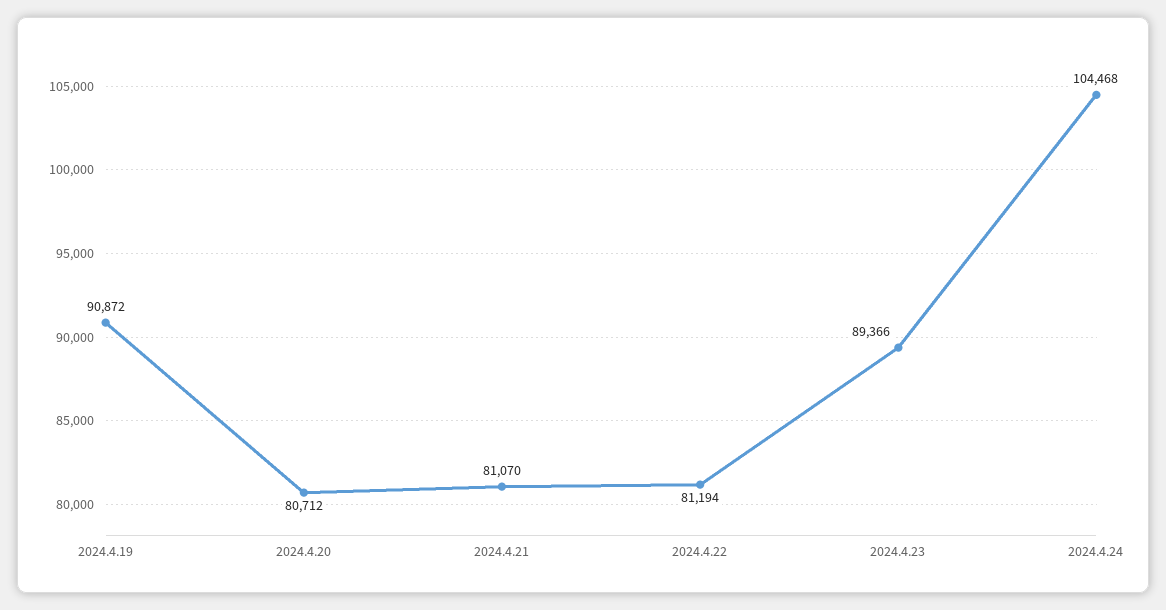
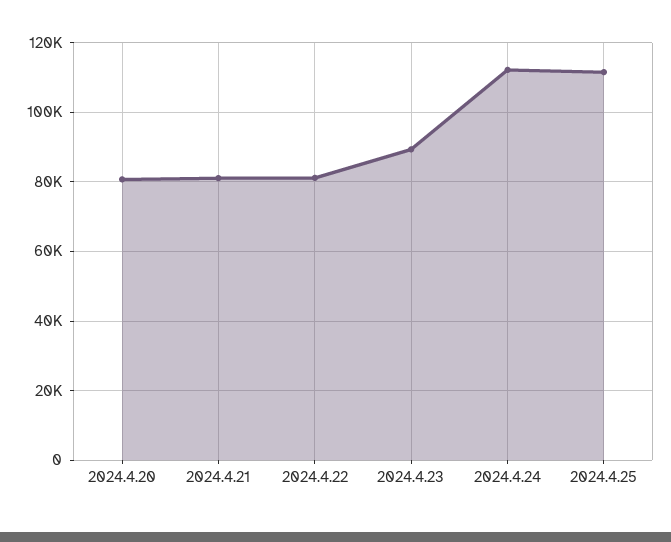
2024.4.19: 90872 -> none
2024.4.24: 104468 -> 112000
2024.4.25: none -> 112000

